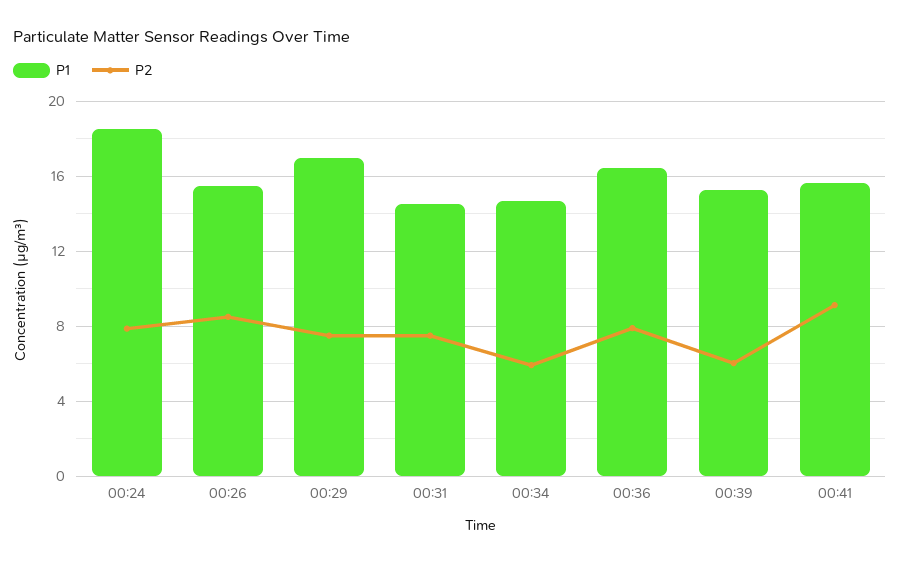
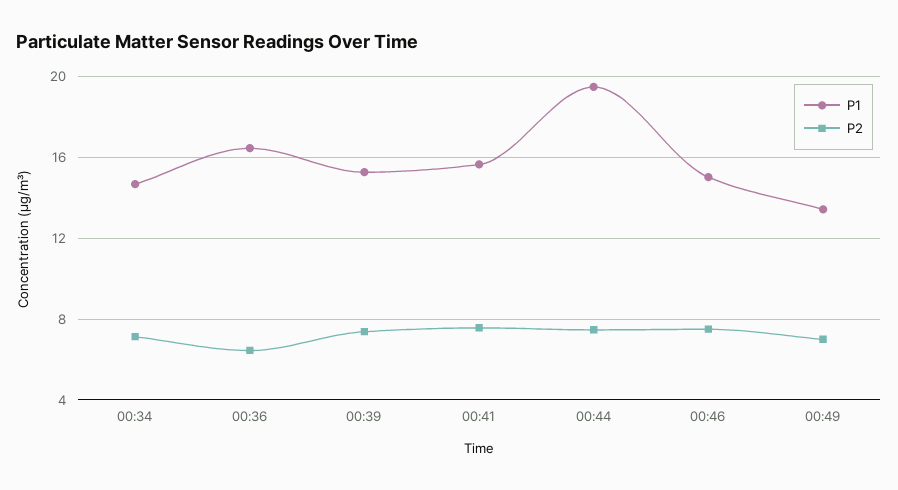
P1, 00:24: 18.5 -> none
P2, 00:24: 8 -> none
P1, 00:26: 15.5 -> none
P2, 00:26: 8.5 -> none
P1, 00:29: 17 -> none
P2, 00:29: 7.5 -> none
P1, 00:31: 14.5 -> none
P2, 00:31: 7.5 -> none
P2, 00:34: 6 -> 7
P2, 00:36: 8 -> 6.5
P2, 00:39: 6 -> 7.5
P2, 00:41: 9 -> 7.5
P1, 00:44: none -> 19.5
P2, 00:44: none -> 7.5
P1, 00:46: none -> 15
P2, 00:46: none -> 7.5
P1, 00:49: none -> 13.5
P2, 00:49: none -> 7

